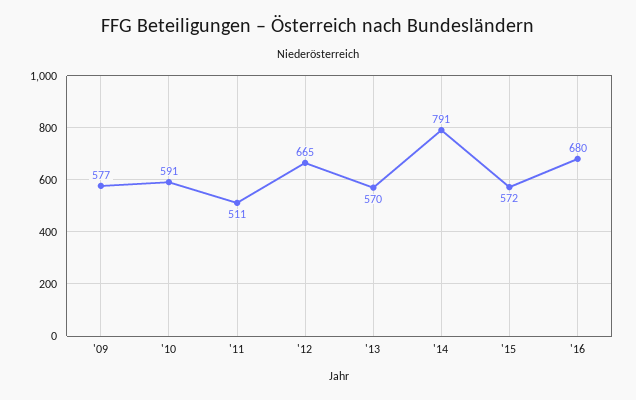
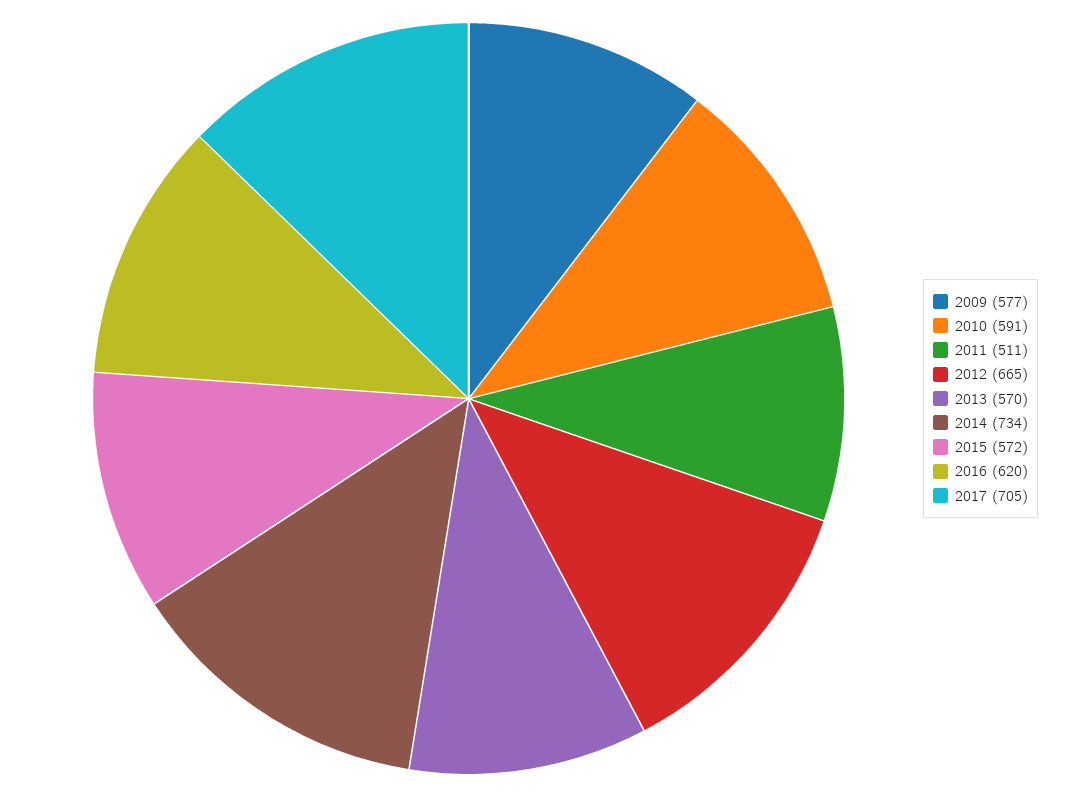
'14: 791 -> 734
'16: 680 -> 620
2017: none -> 705

